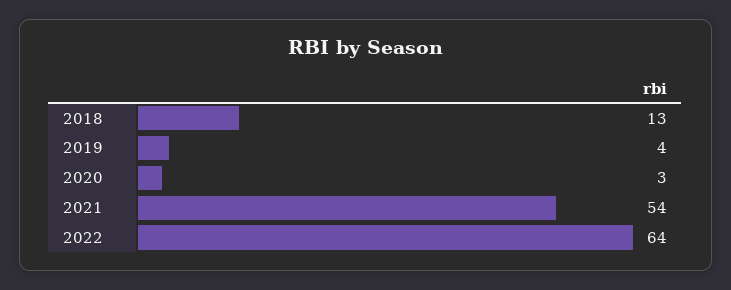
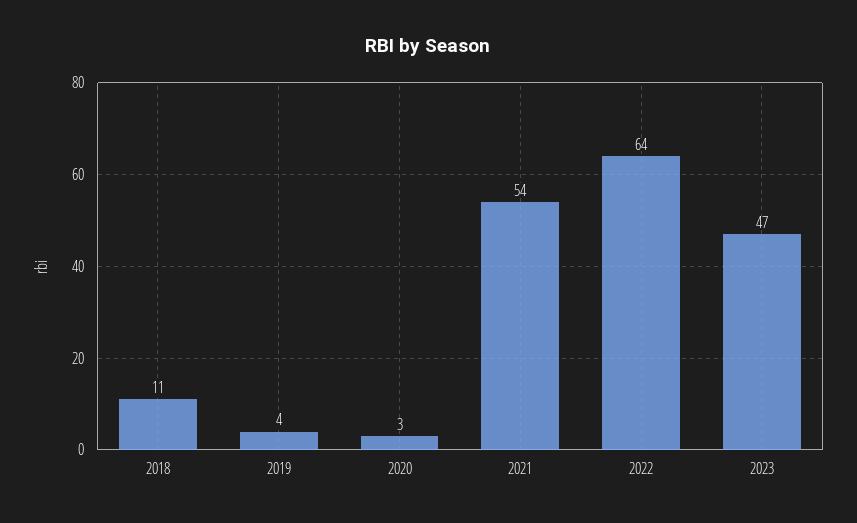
2018: 13 -> 11
2023: none -> 47

